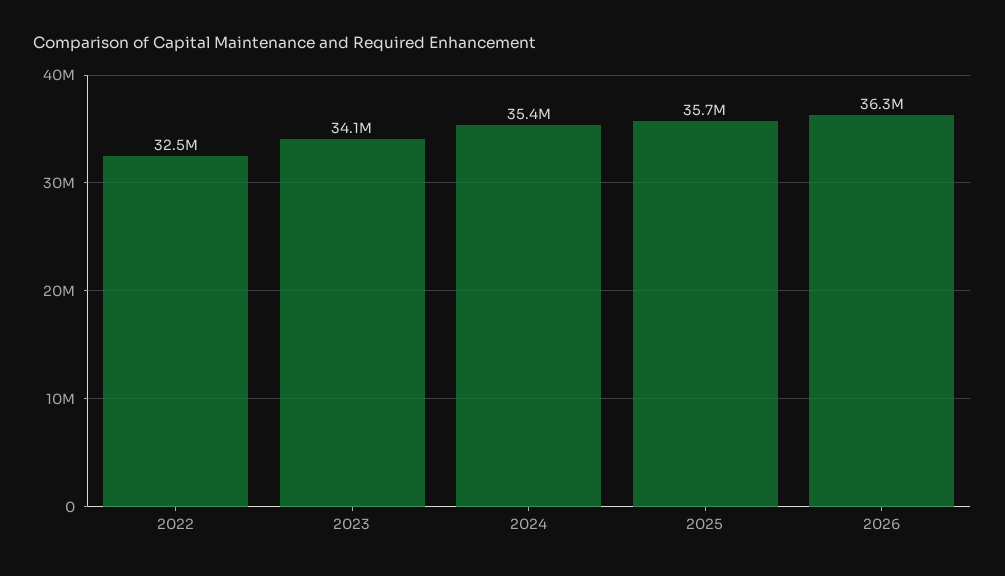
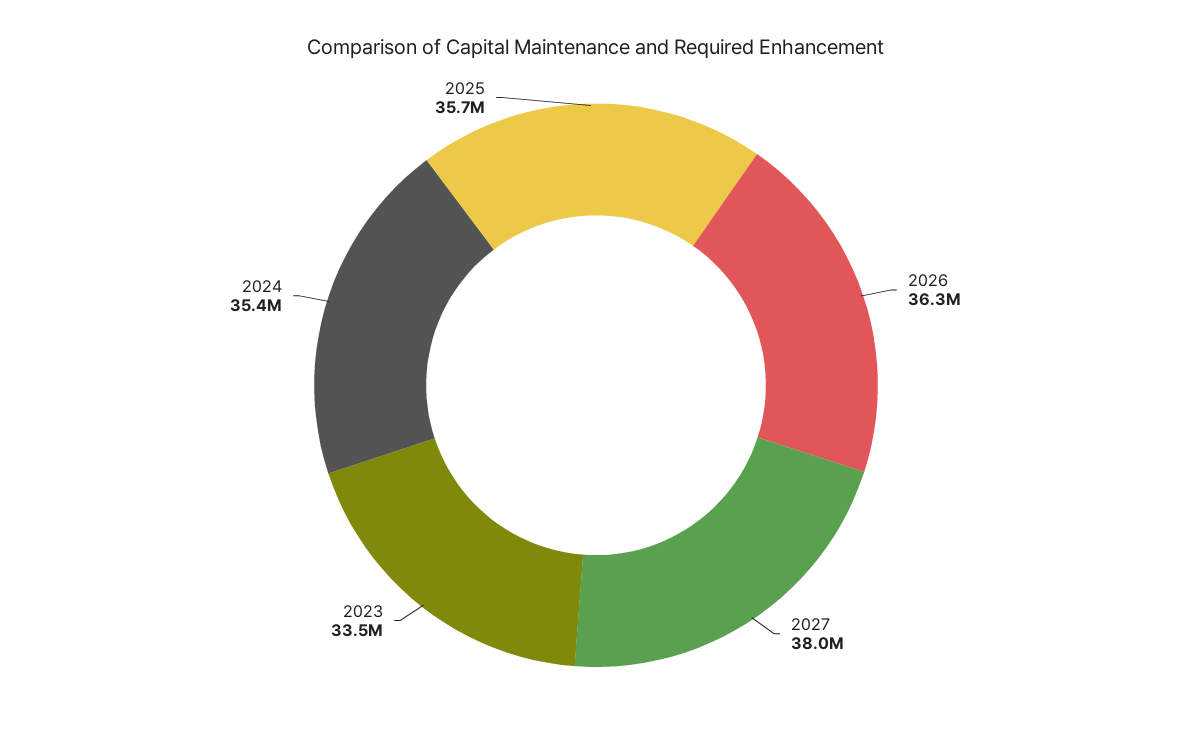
2022: 32500000 -> none
2023: 34100000 -> 33500000
2027: none -> 38000000

